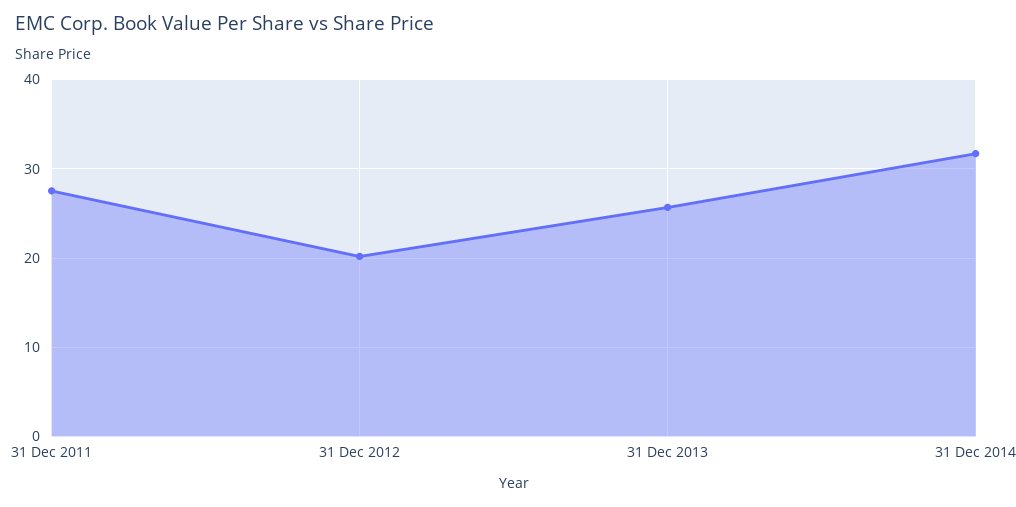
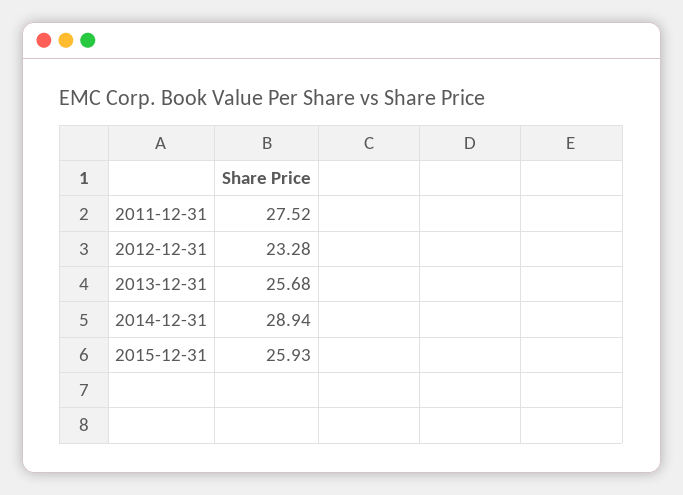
31 Dec 2012: 20 -> 23.28
31 Dec 2014: 32 -> 28.94
2015-12-31: none -> 25.93

